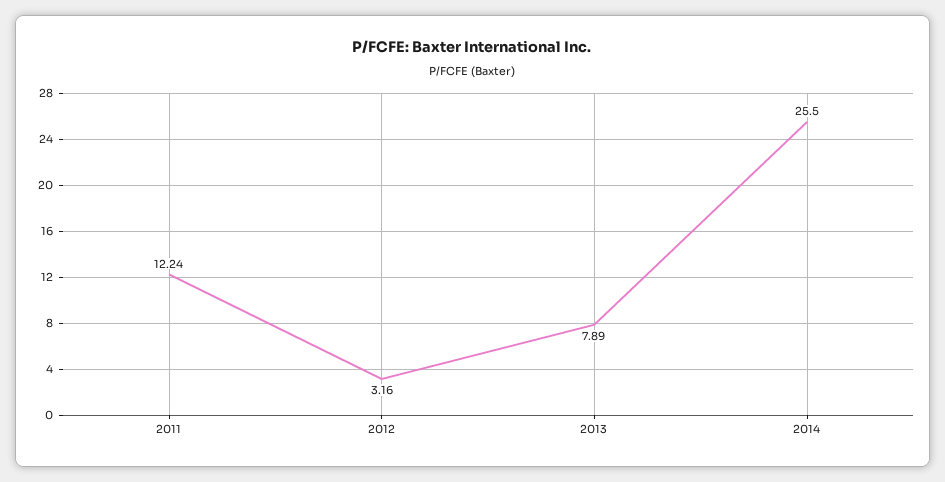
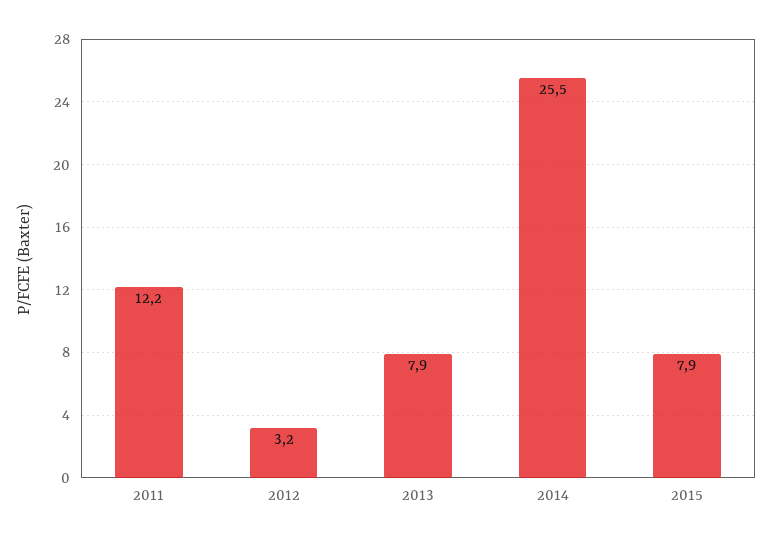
2015: none -> 7.9

